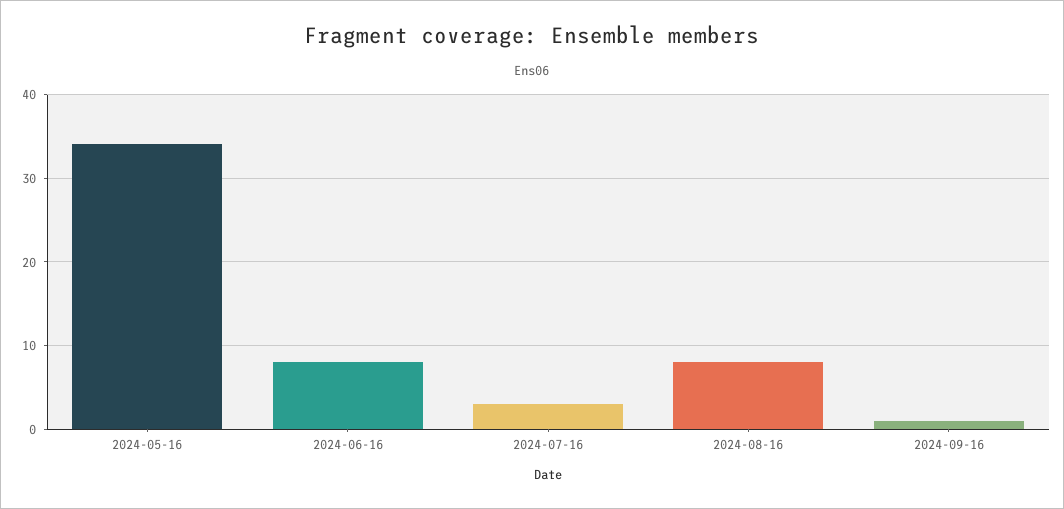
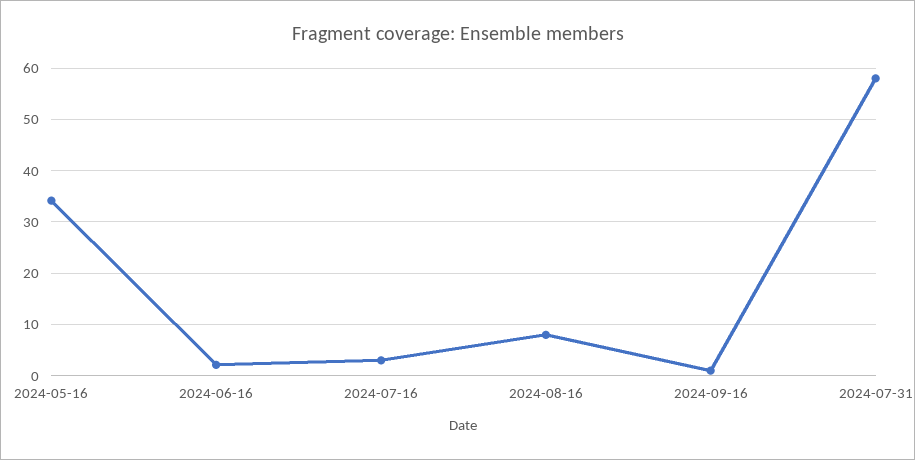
2024-06-16: 8 -> 2
2024-07-31: none -> 58

